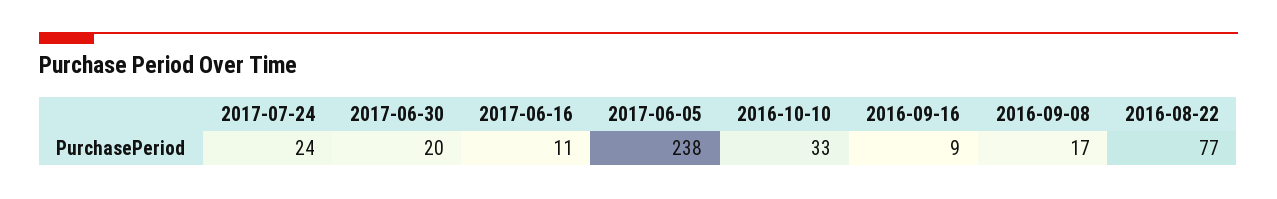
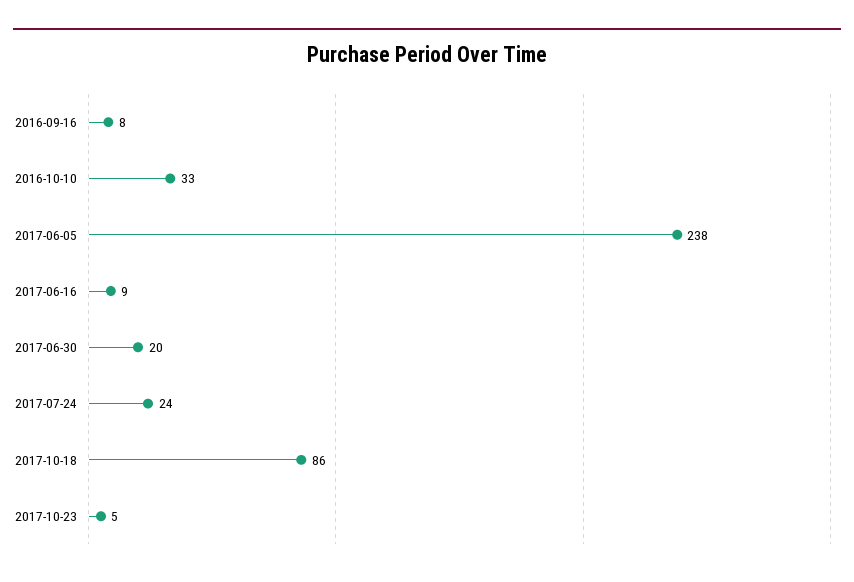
2017-06-16: 11 -> 9
2016-09-16: 9 -> 8
2016-09-08: 17 -> none
2016-08-22: 77 -> none
2017-10-18: none -> 86
2017-10-23: none -> 5

